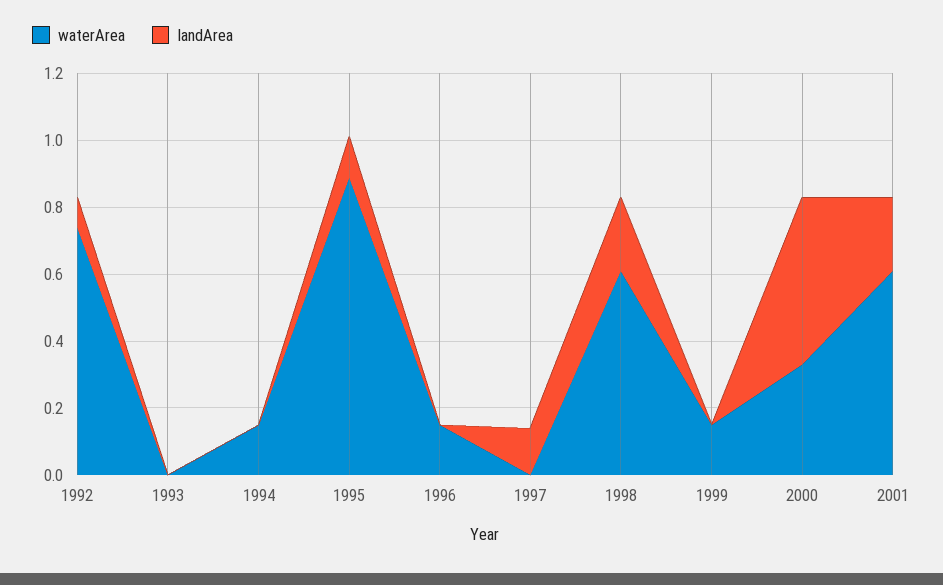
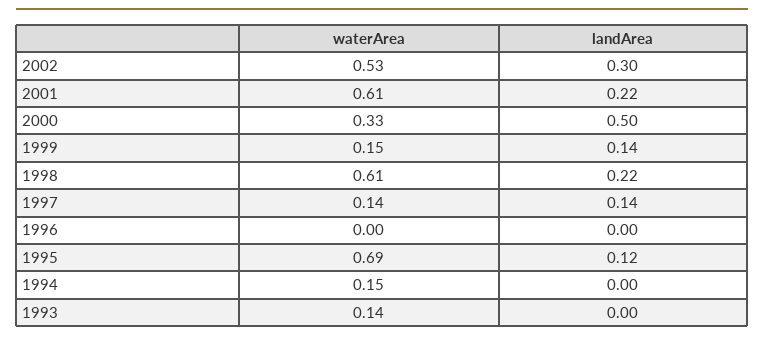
waterArea, 1992: 0.75 -> none
landArea, 1992: 0.1 -> none
waterArea, 1993: 0 -> 0.14
waterArea, 1995: 0.9 -> 0.69
waterArea, 1996: 0.15 -> 0
waterArea, 1997: 0 -> 0.14
landArea, 1999: 0 -> 0.14
waterArea, 2002: none -> 0.53
landArea, 2002: none -> 0.3

